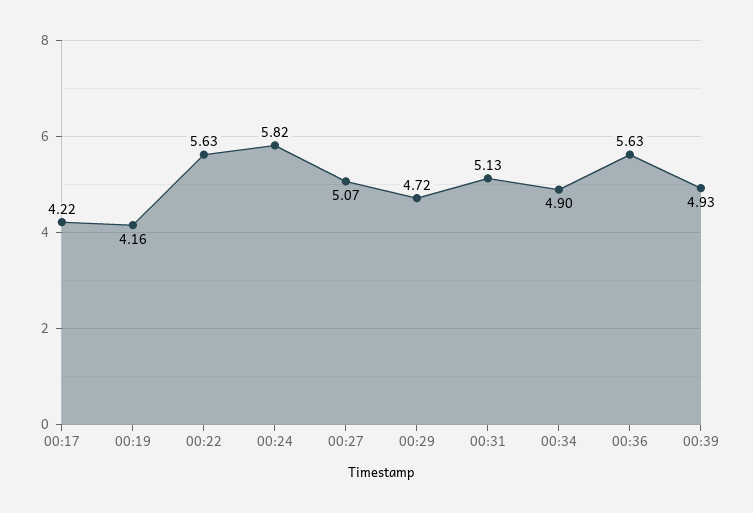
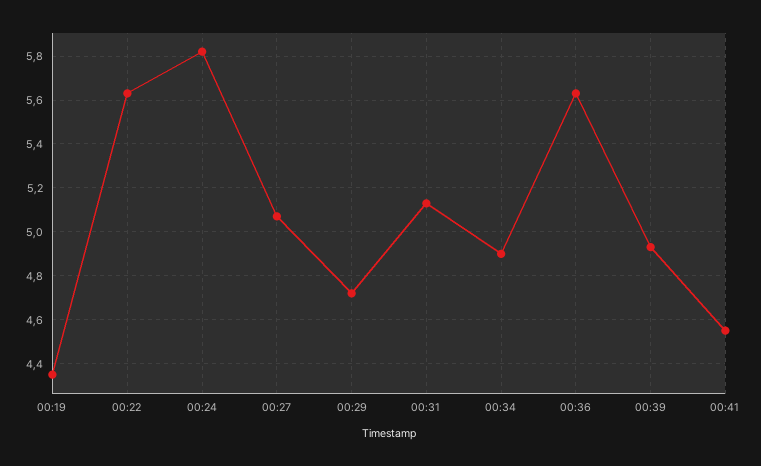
00:17: 4.22 -> none
00:19: 4.16 -> 4.35
00:41: none -> 4.55

